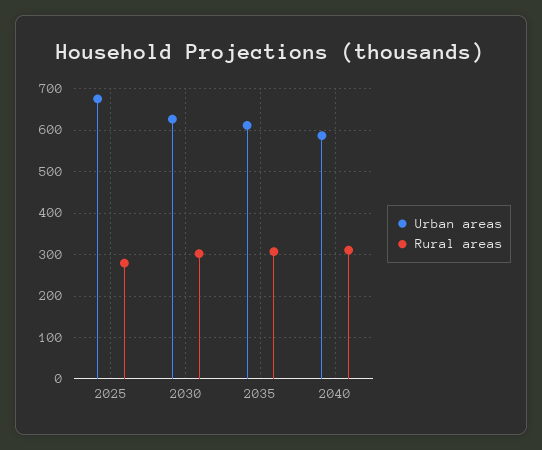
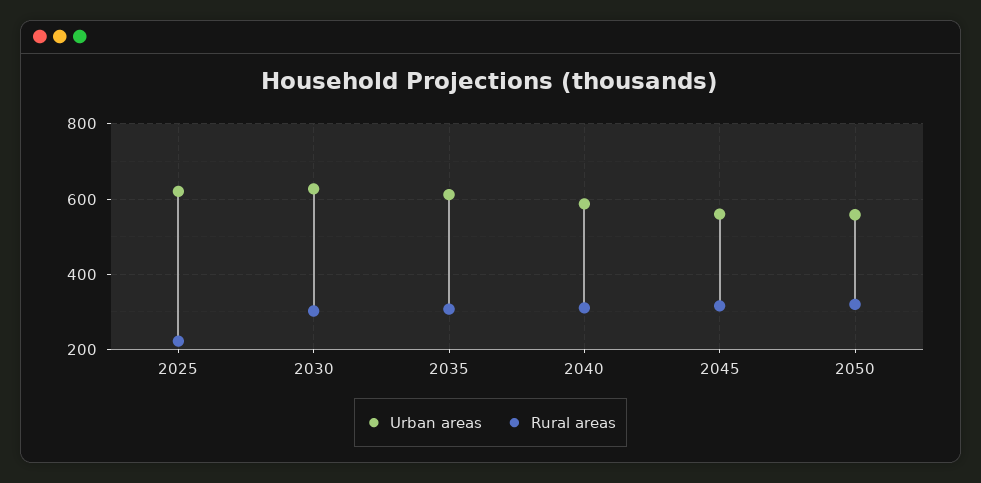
Urban areas, 2025: 680 -> 620
Rural areas, 2025: 280 -> 220
Urban areas, 2045: none -> 560
Rural areas, 2045: none -> 320
Urban areas, 2050: none -> 560
Rural areas, 2050: none -> 320

